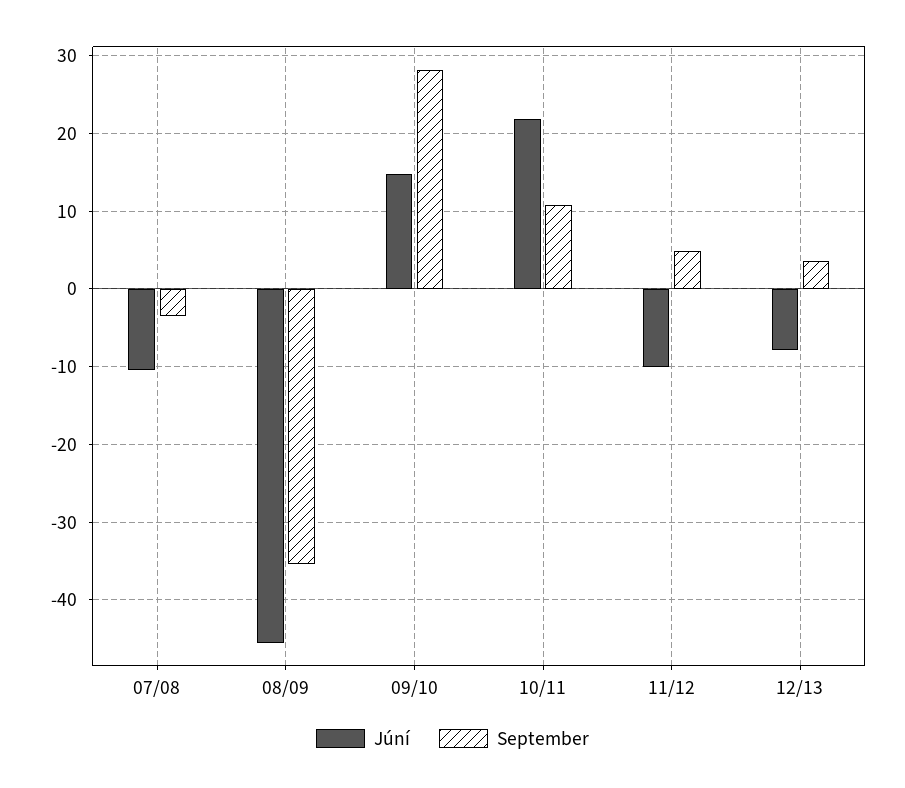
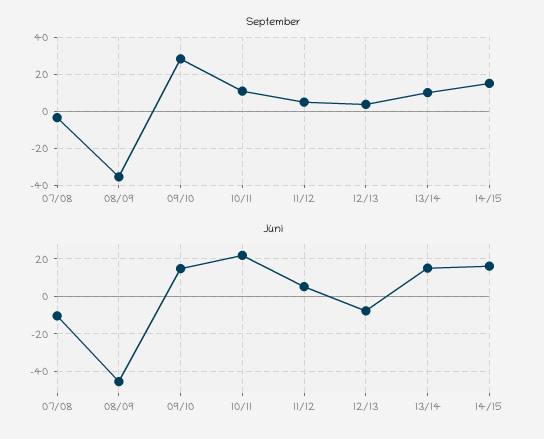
Júní, 11/12: -10 -> 5
September, 13/14: none -> 10
September, 14/15: none -> 15
Júní, 13/14: none -> 15
Júní, 14/15: none -> 15

